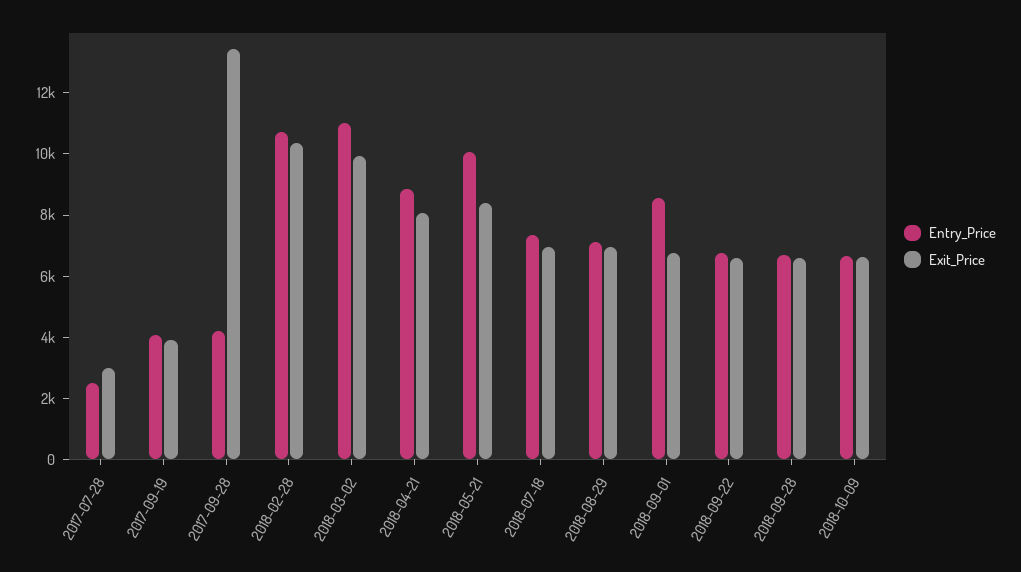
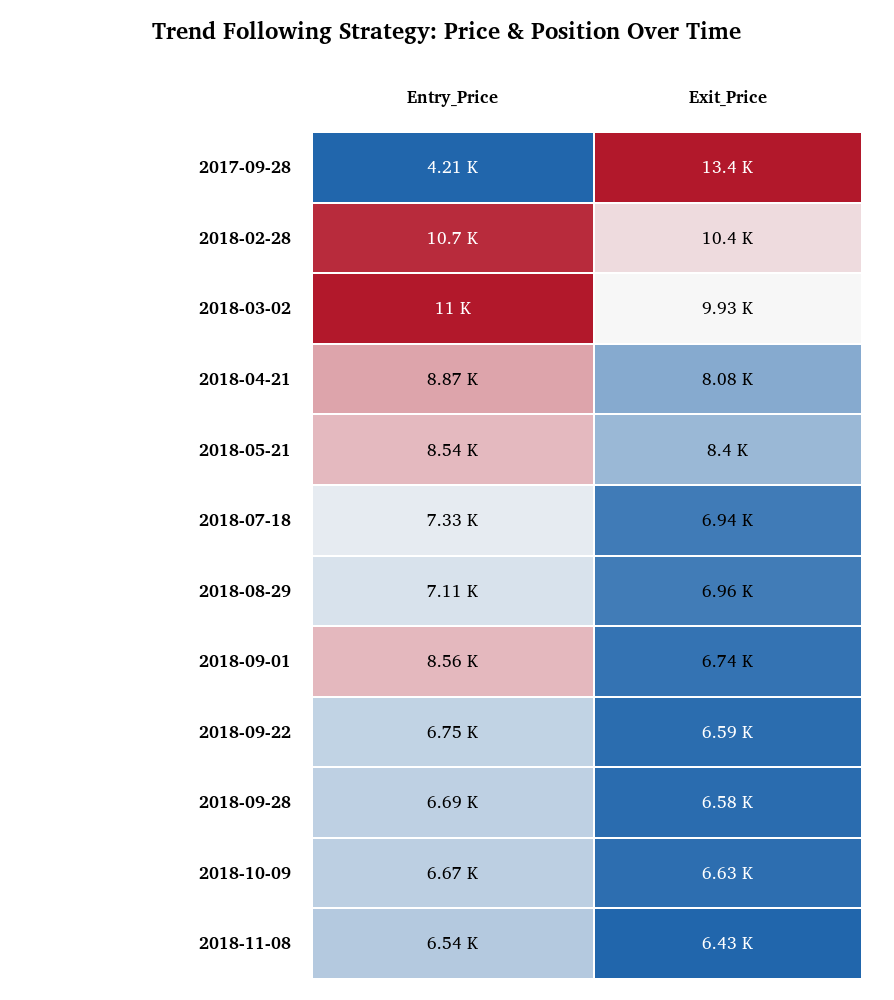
Entry_Price, 2017-07-28: 2500 -> none
Exit_Price, 2017-07-28: 3000 -> none
Entry_Price, 2017-09-19: 4000 -> none
Exit_Price, 2017-09-19: 4000 -> none
Entry_Price, 2018-05-21: 10000 -> 8540
Entry_Price, 2018-11-08: none -> 6540
Exit_Price, 2018-11-08: none -> 6430

